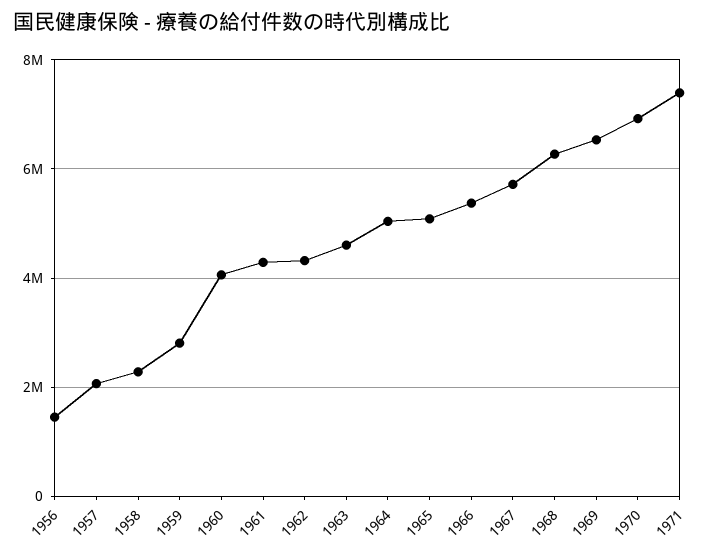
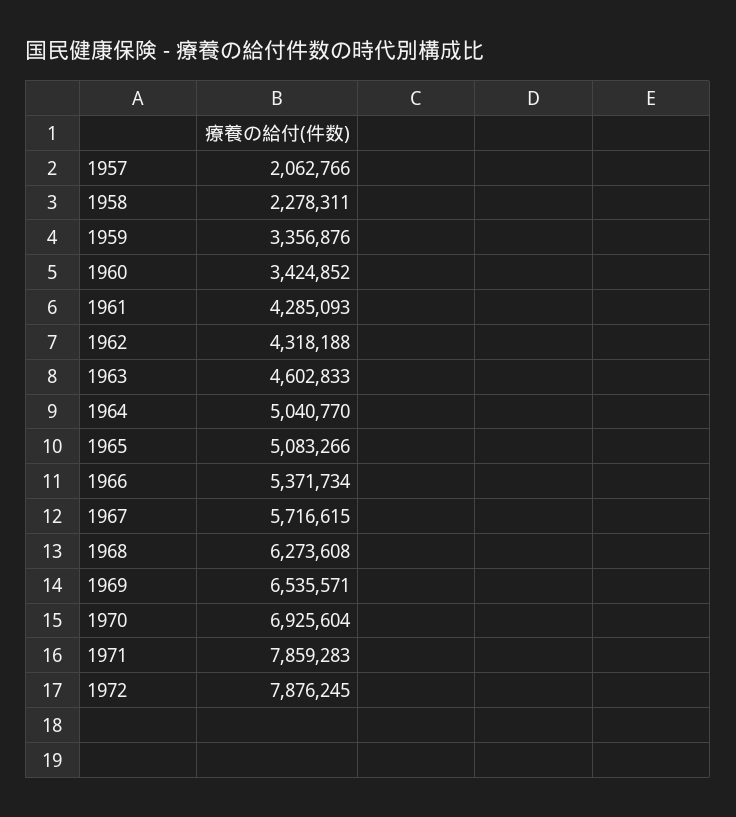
1956: 1400000 -> none
1959: 2800000 -> 3356876
1960: 4000000 -> 3424852
1971: 7400000 -> 7859283
1972: none -> 7876245

